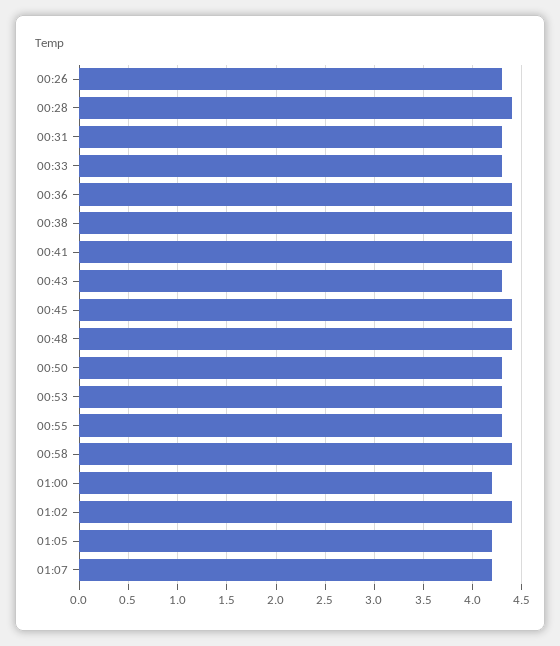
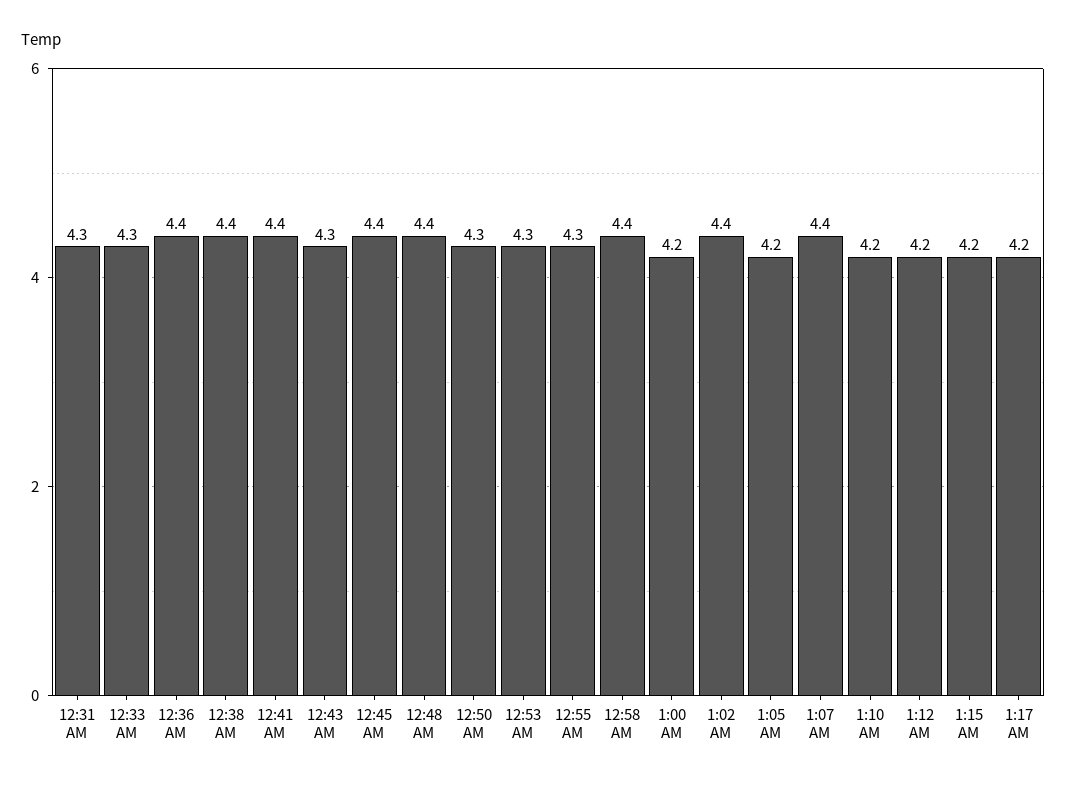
00:26: 4.3 -> none
00:28: 4.4 -> none
01:07: 4.2 -> 4.4
1:10 AM: none -> 4.2
1:12 AM: none -> 4.2
1:15 AM: none -> 4.2
1:17 AM: none -> 4.2

